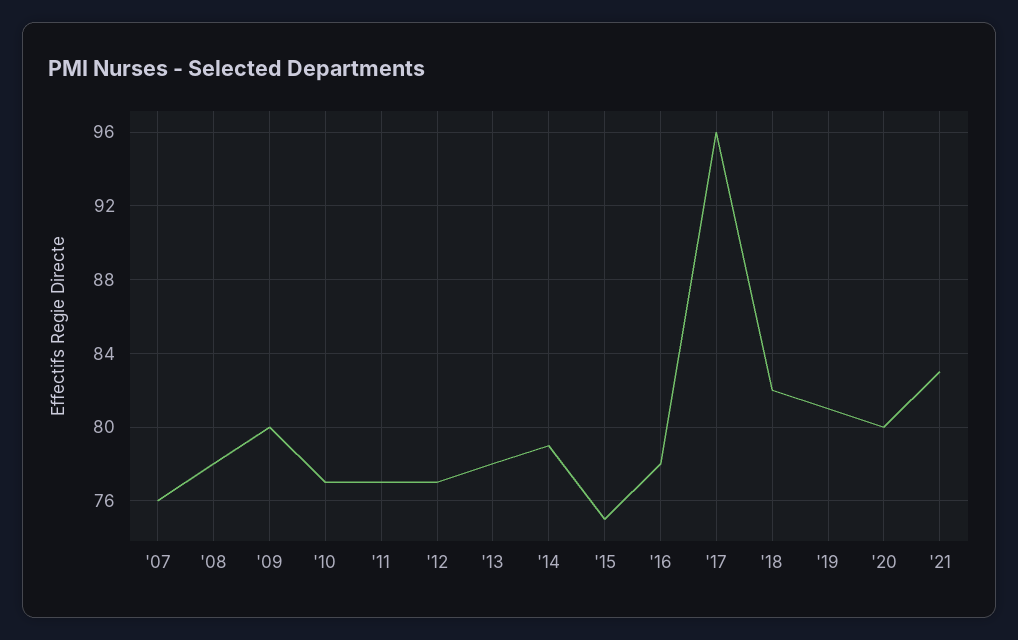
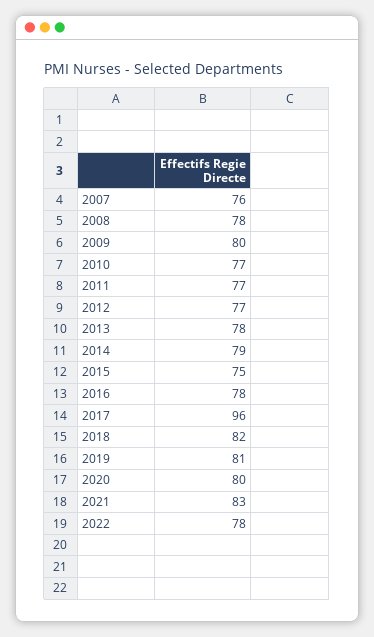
2022: none -> 78

